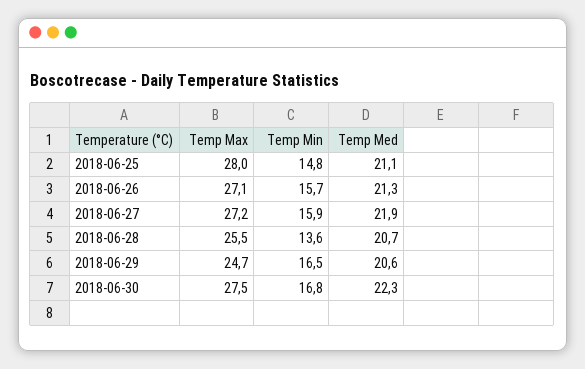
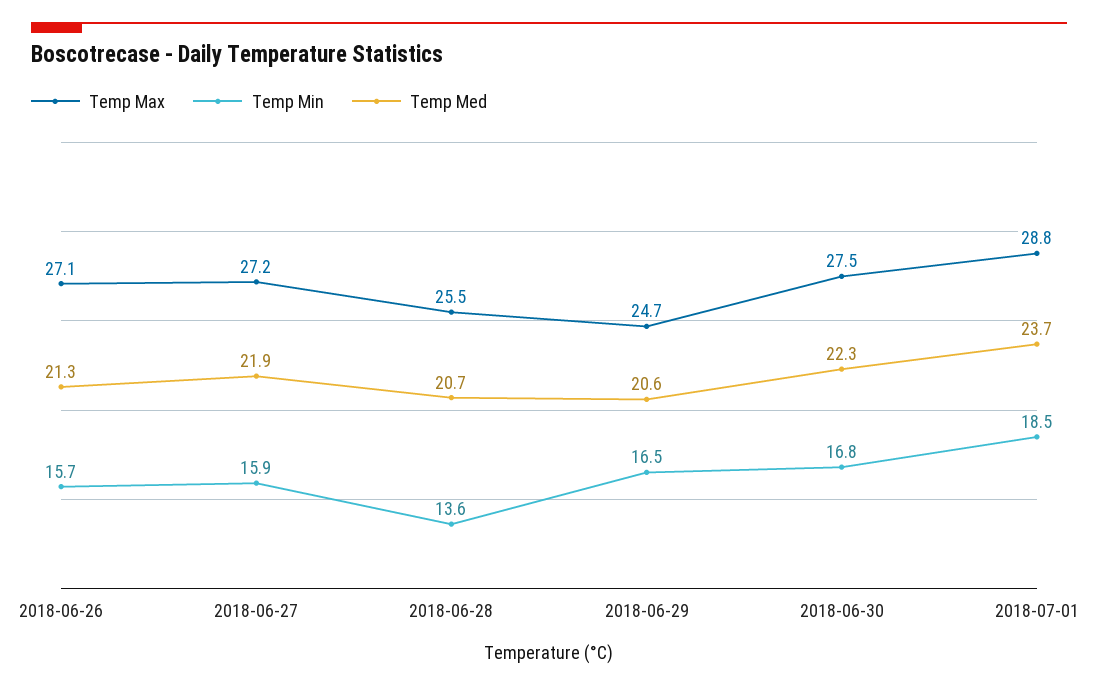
Temp Max, 2018-06-25: 28 -> none
Temp Min, 2018-06-25: 14.8 -> none
Temp Med, 2018-06-25: 21.1 -> none
Temp Max, 2018-07-01: none -> 28.8
Temp Min, 2018-07-01: none -> 18.5
Temp Med, 2018-07-01: none -> 23.7

